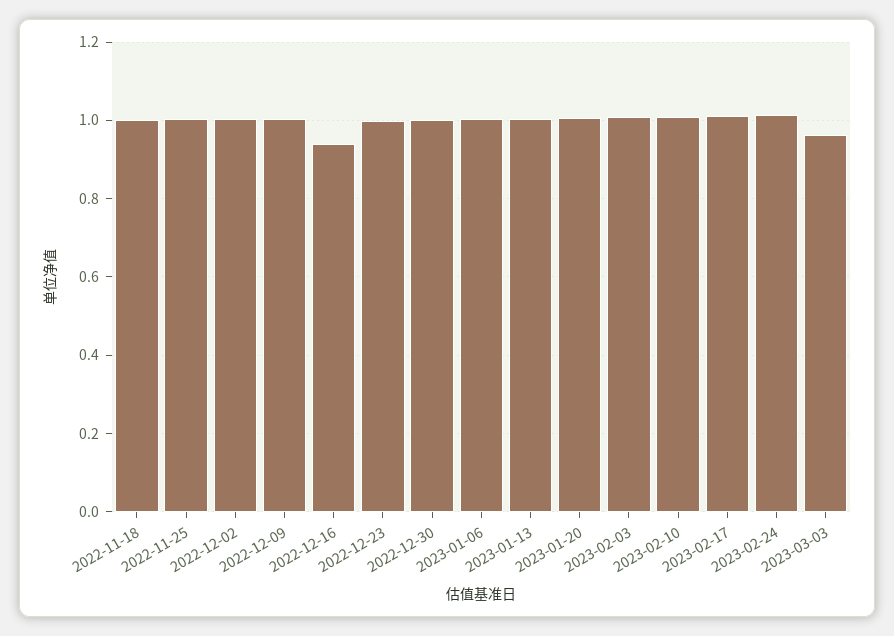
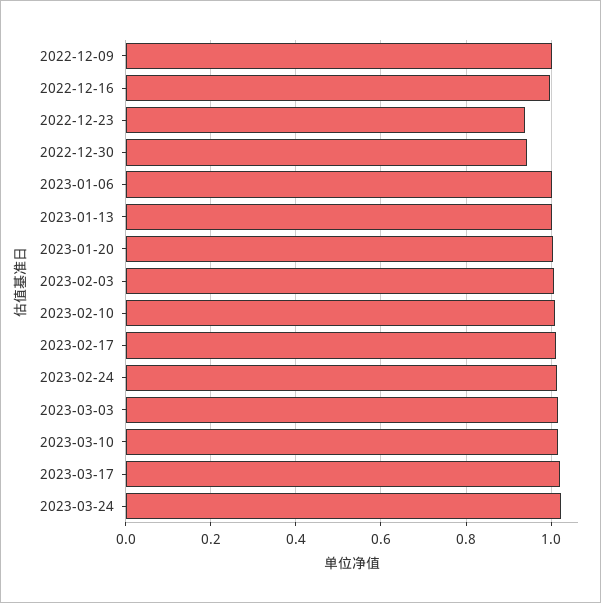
2022-11-18: 1 -> none
2022-11-25: 1 -> none
2022-12-02: 1 -> none
2022-12-16: 0.94 -> 1
2022-12-23: 1 -> 0.94
2022-12-30: 1 -> 0.94
2023-03-03: 0.96 -> 1.02
2023-03-10: none -> 1.02
2023-03-17: none -> 1.02
2023-03-24: none -> 1.02

